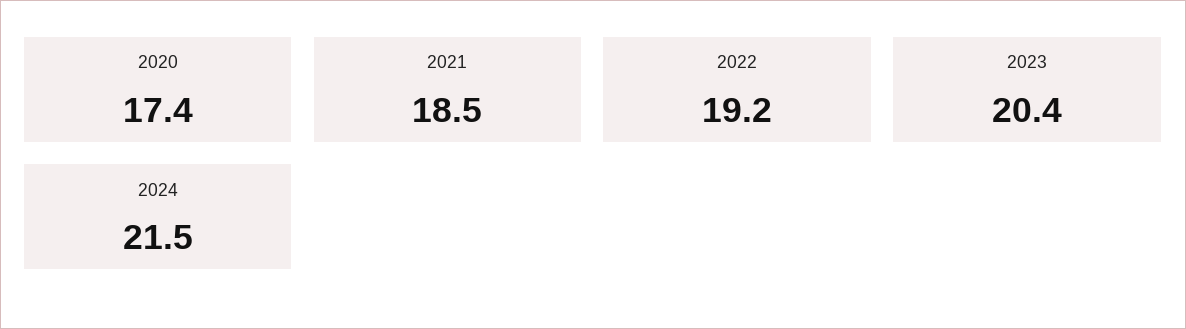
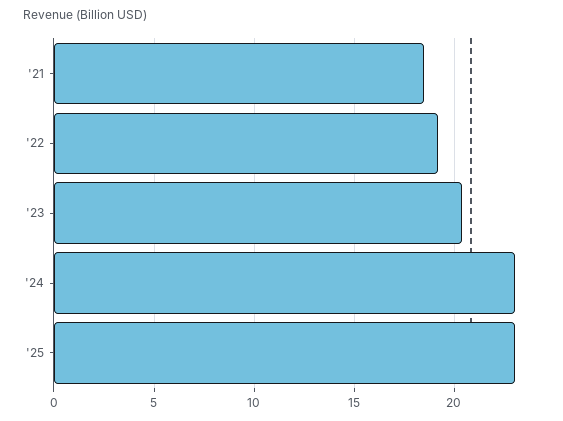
2020: 17.4 -> none
2024: 21.5 -> 23
'25: none -> 23

